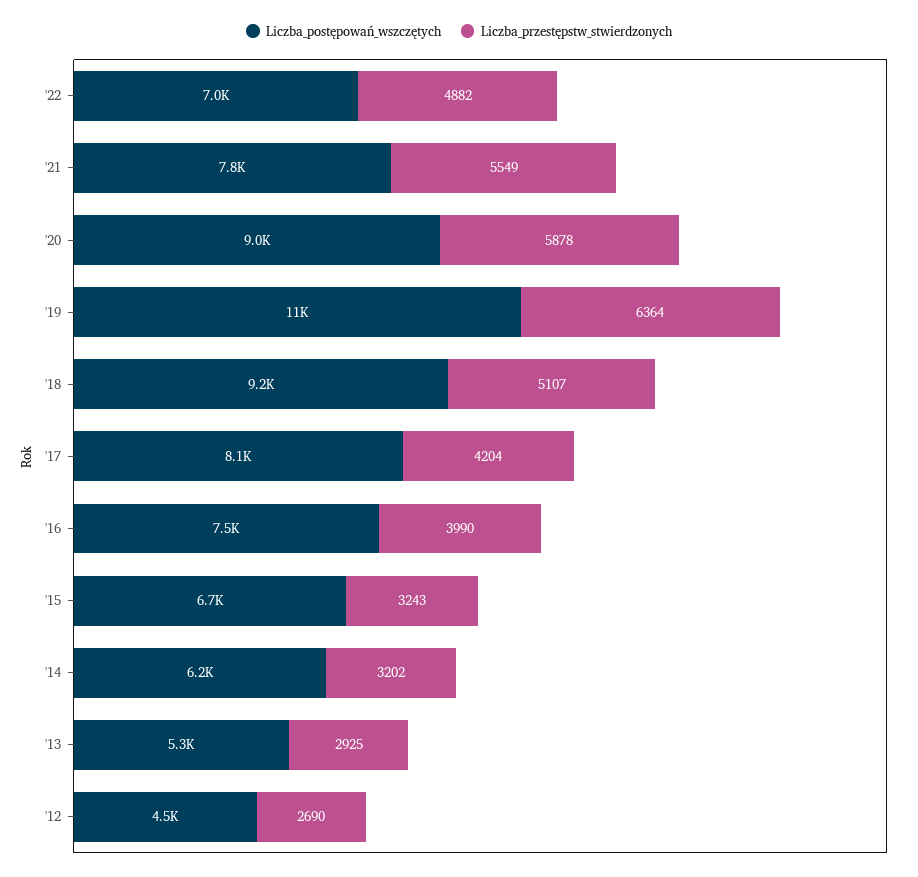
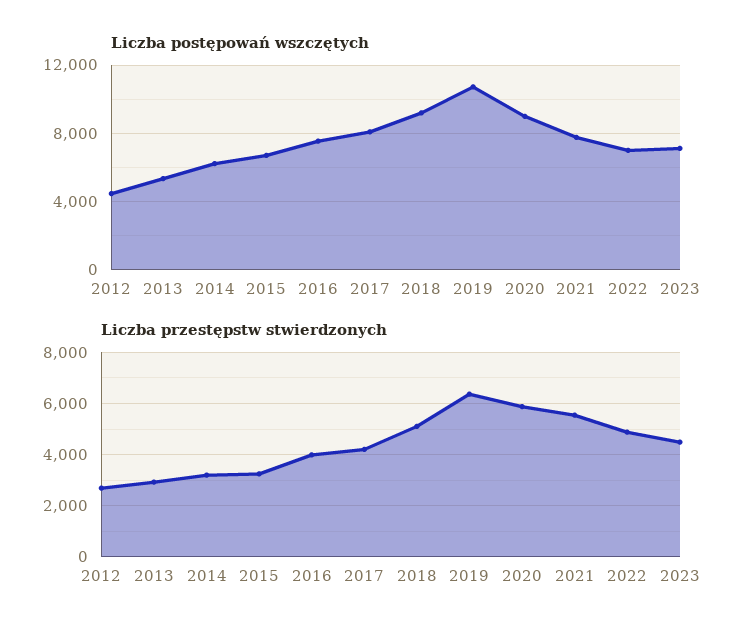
Liczba_postępowań_wszczętych, 2023: none -> 7000
Liczba_przestępstw_stwierdzonych, 2023: none -> 4500

